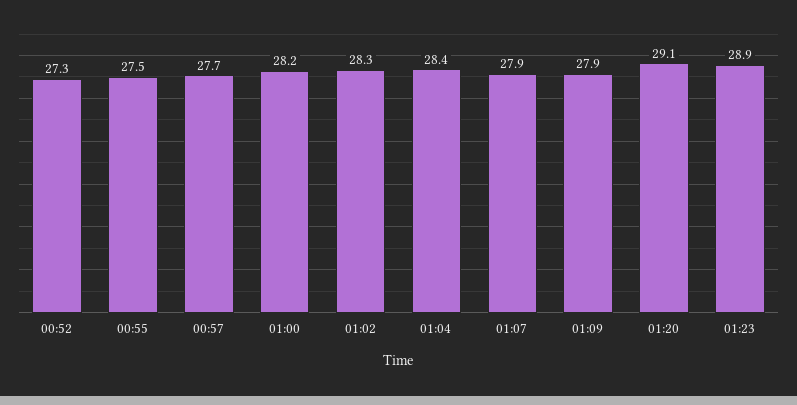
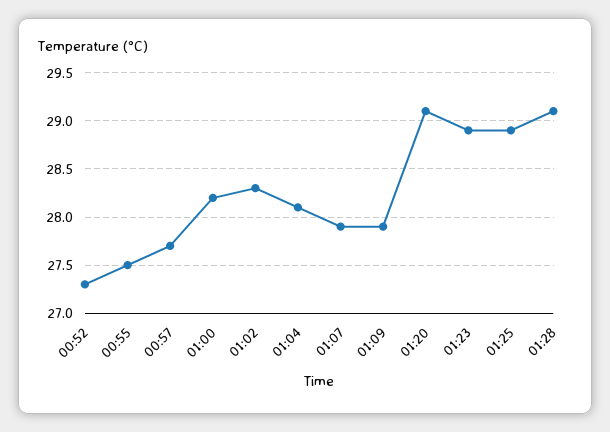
01:04: 28.4 -> 28.1
01:25: none -> 28.9
01:28: none -> 29.1

